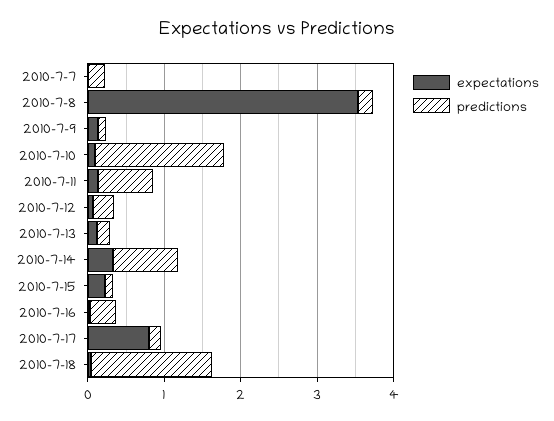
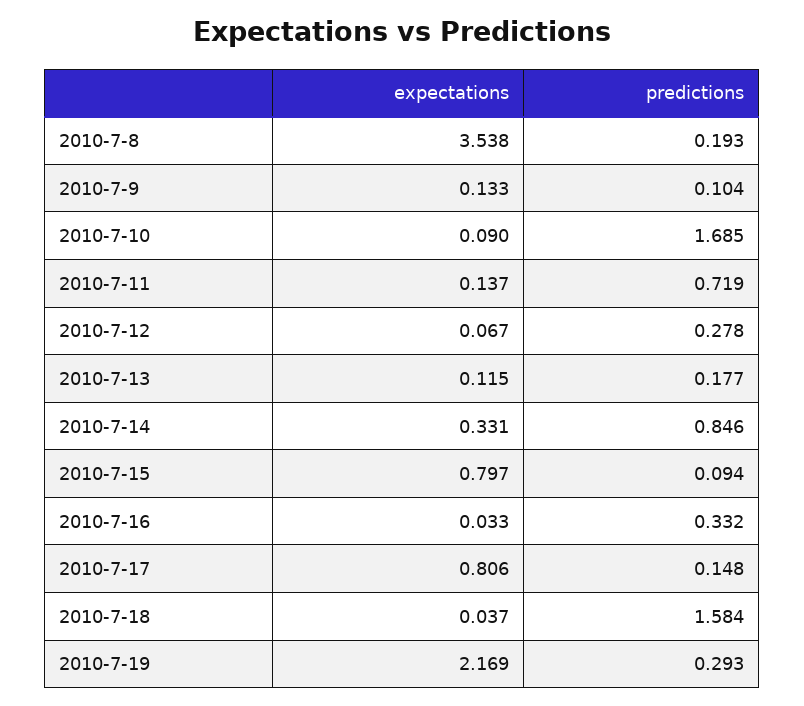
expectations, 2010-7-7: 0 -> none
predictions, 2010-7-7: 0.2 -> none
expectations, 2010-7-15: 0.2 -> 0.797
expectations, 2010-7-19: none -> 2.169
predictions, 2010-7-19: none -> 0.293

